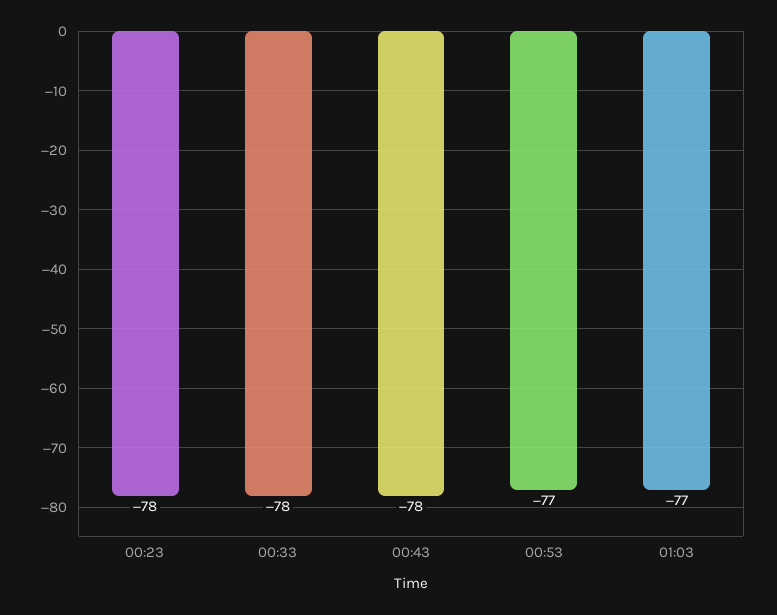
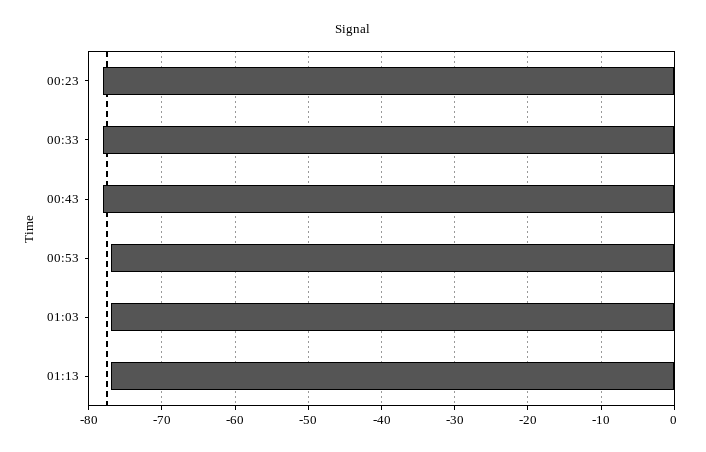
01:13: none -> -77

